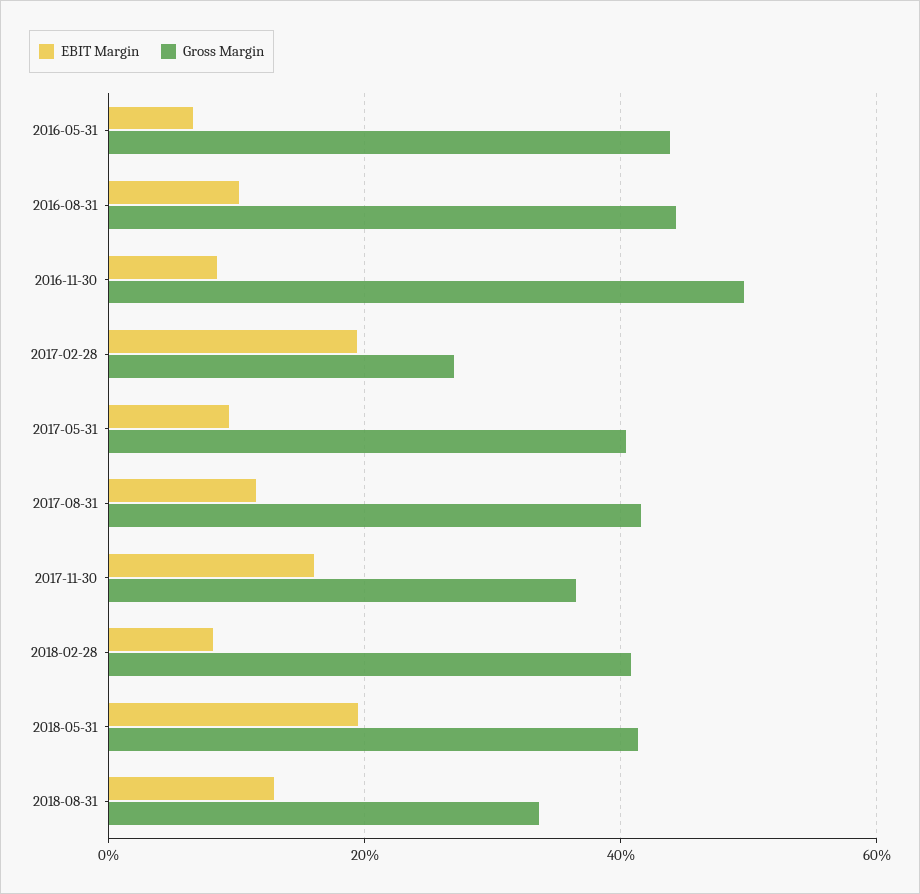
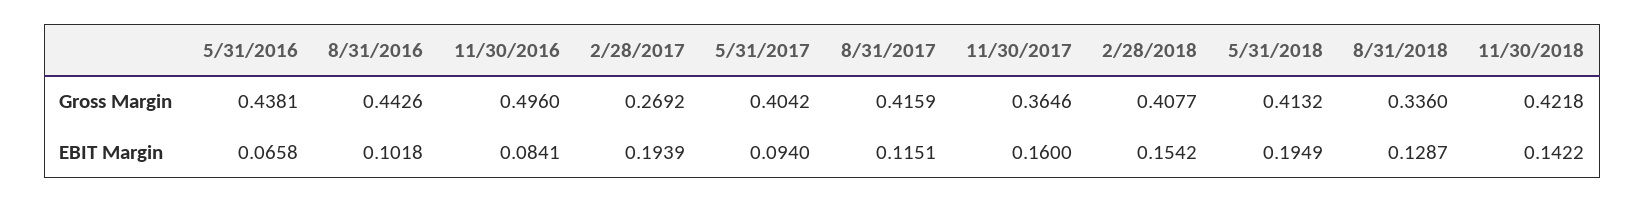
EBIT Margin, 2018-02-28: 0.08 -> 0.1542
Gross Margin, 11/30/2018: none -> 0.4218
EBIT Margin, 11/30/2018: none -> 0.1422

